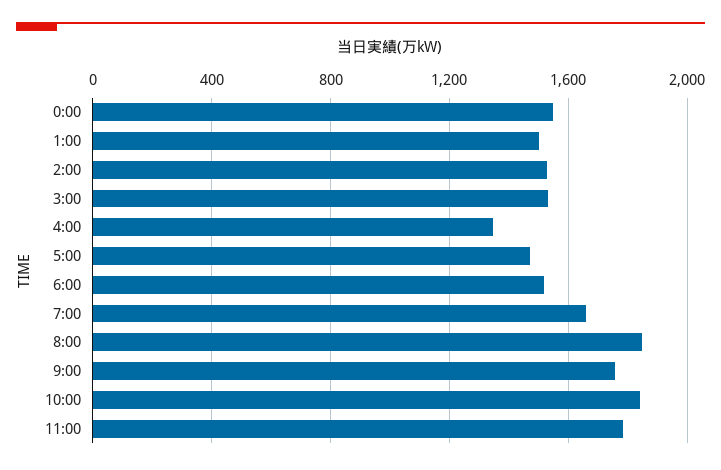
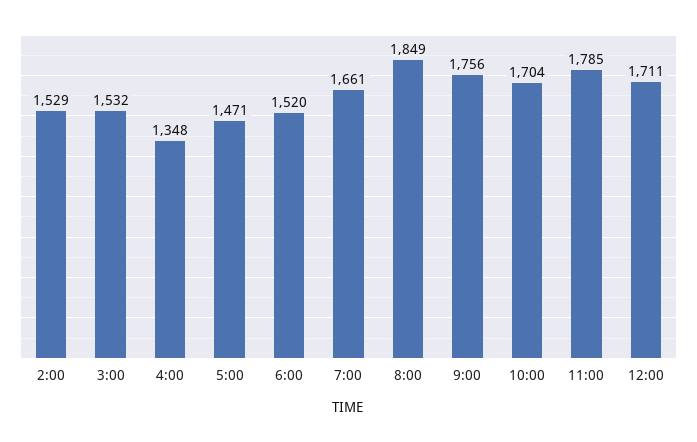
0:00: 1550 -> none
1:00: 1500 -> none
10:00: 1850 -> 1704
12:00: none -> 1711

